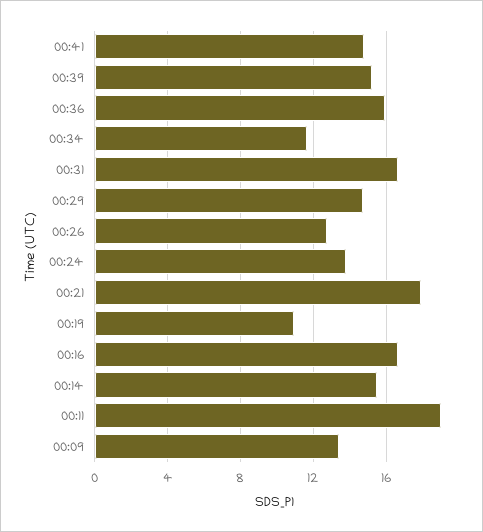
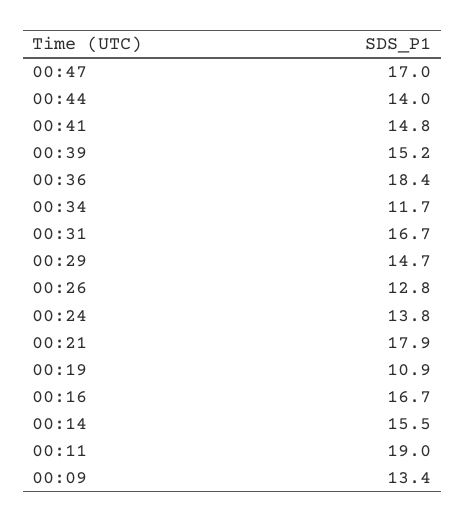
00:36: 16 -> 18.4
00:47: none -> 17
00:44: none -> 14

